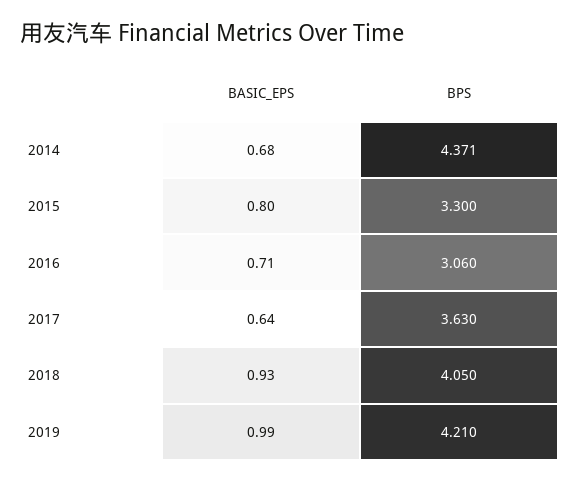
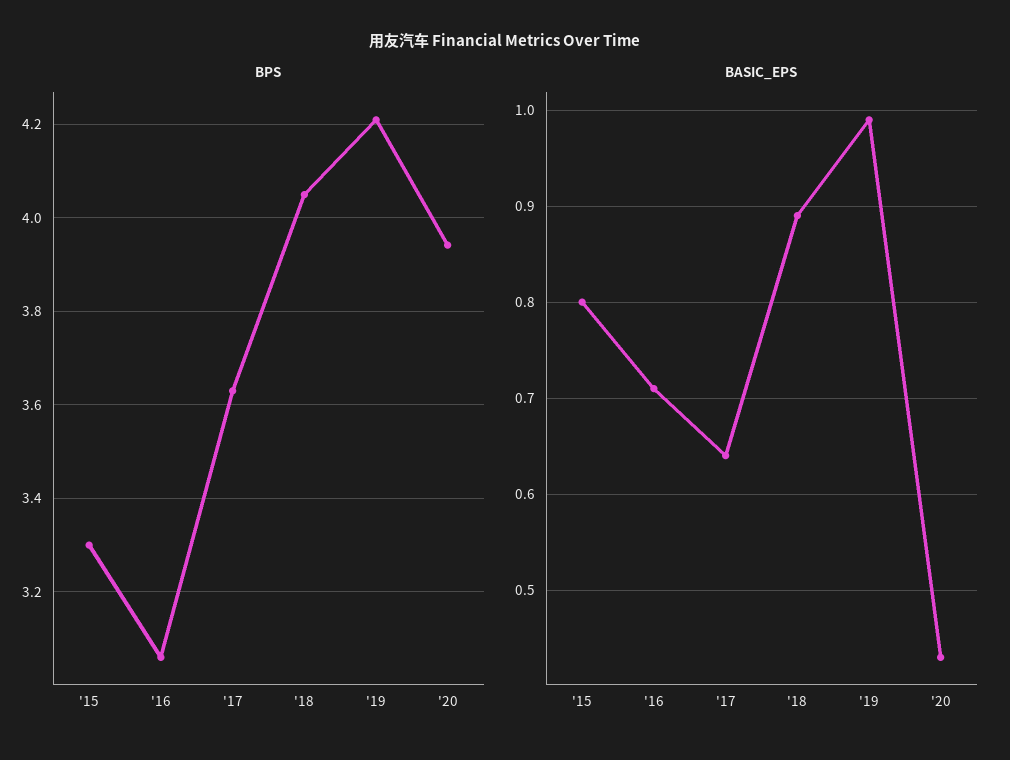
BASIC_EPS, 2014: 0.68 -> none
BPS, 2014: 4.371 -> none
BASIC_EPS, 2018: 0.93 -> 0.89
BPS, '20: none -> 3.94
BASIC_EPS, '20: none -> 0.43

